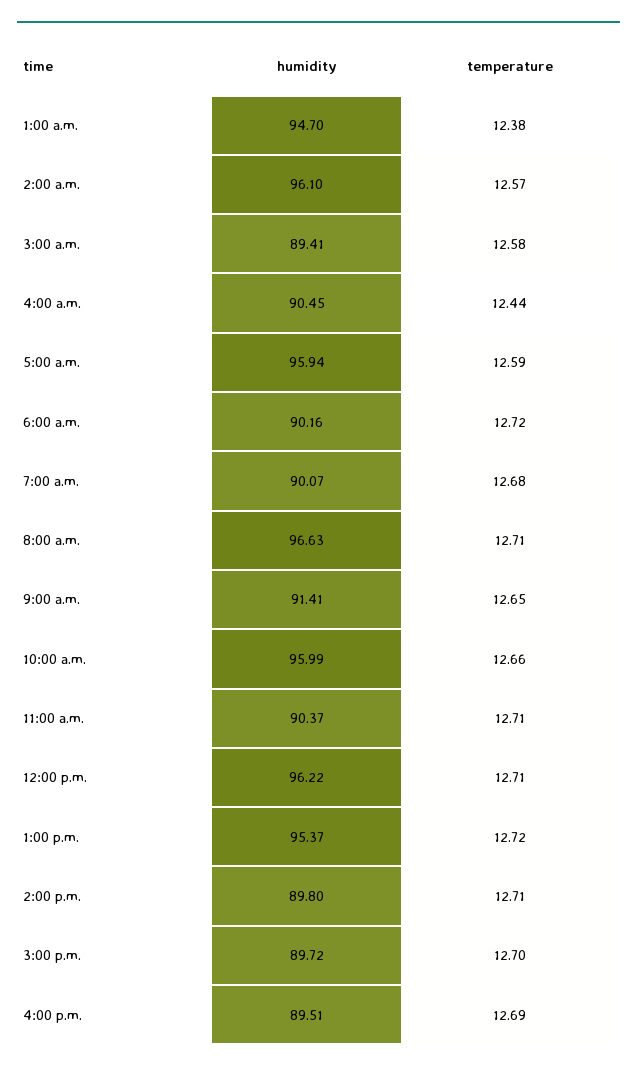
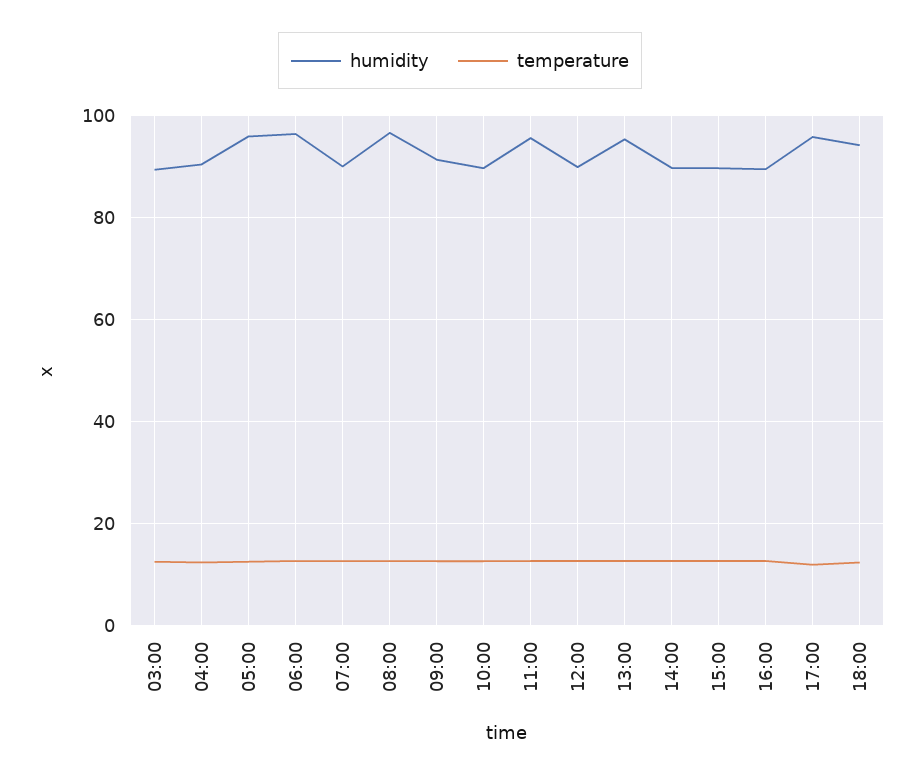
humidity, 1:00 a.m.: 94.7 -> none
temperature, 1:00 a.m.: 12.38 -> none
humidity, 2:00 a.m.: 96.1 -> none
temperature, 2:00 a.m.: 12.57 -> none
humidity, 6:00 a.m.: 90.16 -> 96
humidity, 10:00 a.m.: 95.99 -> 90
humidity, 11:00 a.m.: 90.37 -> 96
humidity, 12:00 p.m.: 96.22 -> 90
humidity, 17:00: none -> 96
temperature, 17:00: none -> 12
humidity, 18:00: none -> 94
temperature, 18:00: none -> 12

